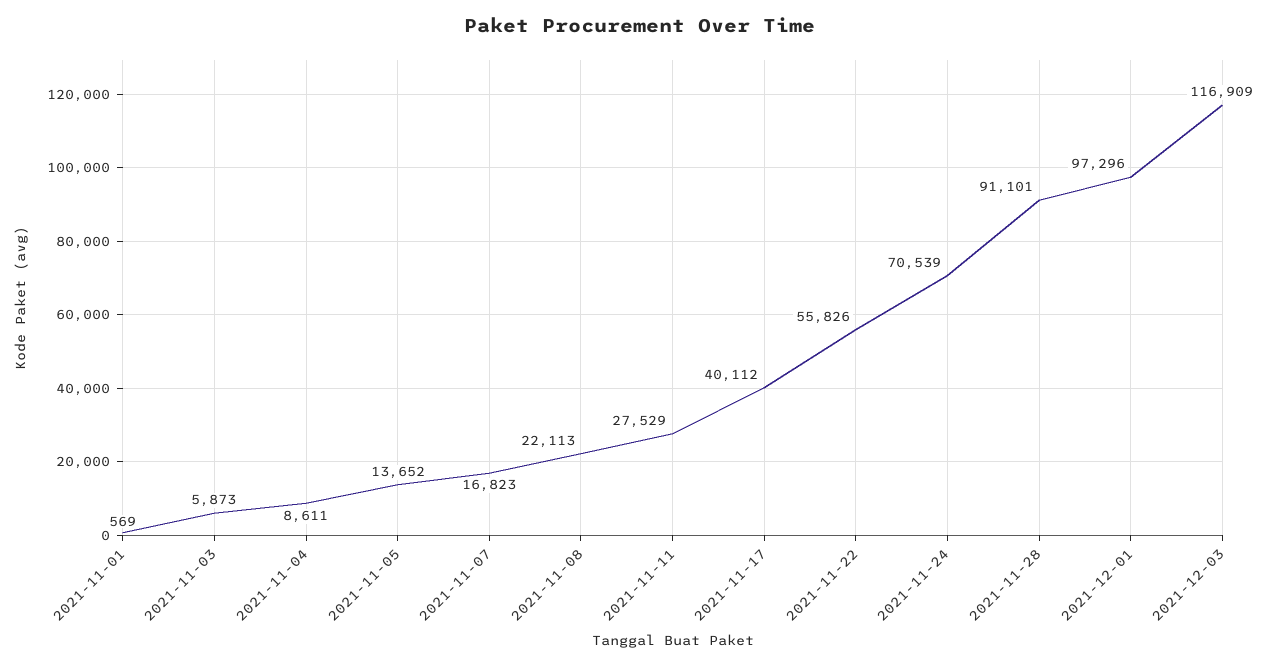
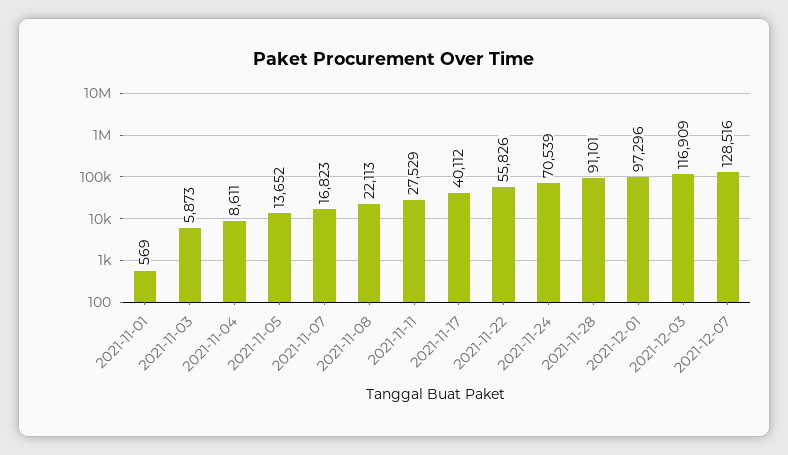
2021-12-07: none -> 128516

